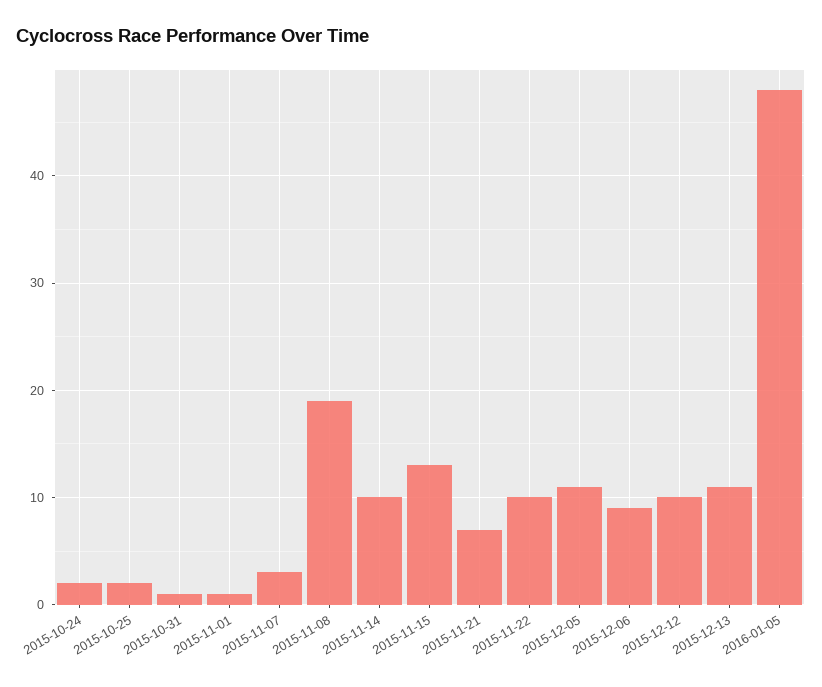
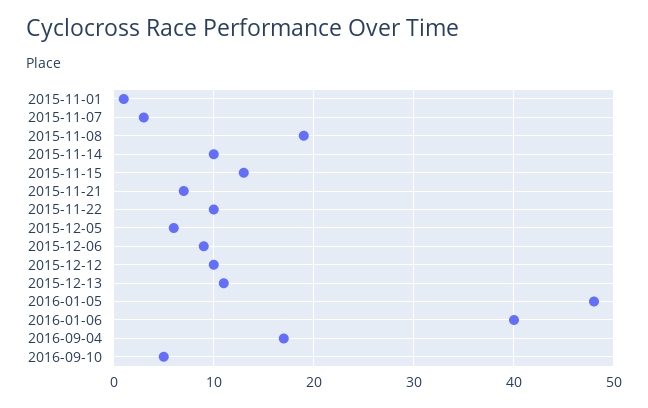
2015-10-24: 2 -> none
2015-10-25: 2 -> none
2015-10-31: 1 -> none
2015-12-05: 11 -> 6
2016-01-06: none -> 40
2016-09-04: none -> 17
2016-09-10: none -> 5

